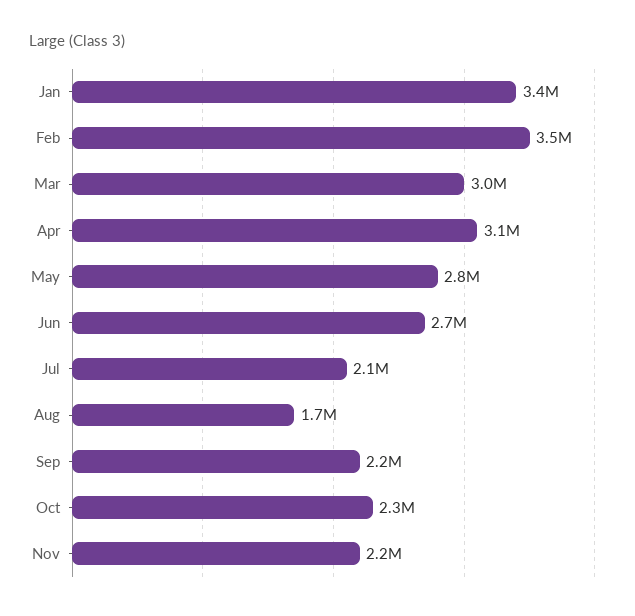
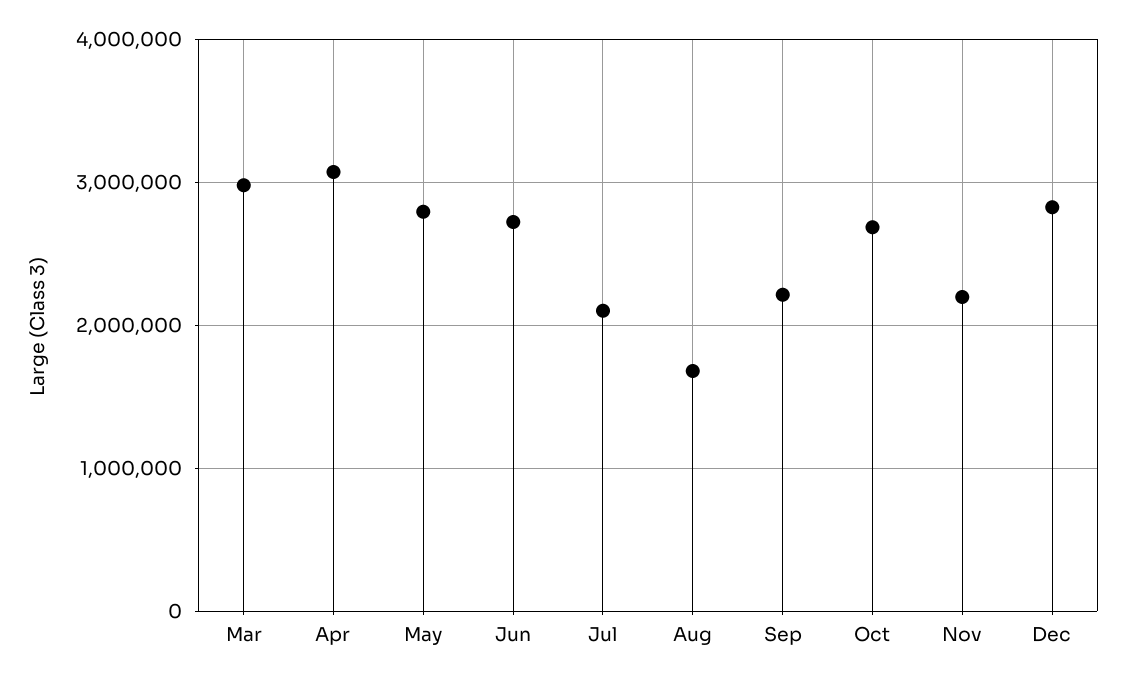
Jan: 3400000 -> none
Feb: 3500000 -> none
Oct: 2300000 -> 2700000
Dec: none -> 2800000

